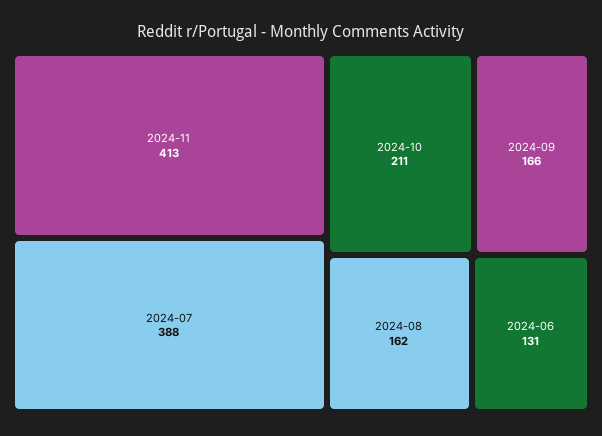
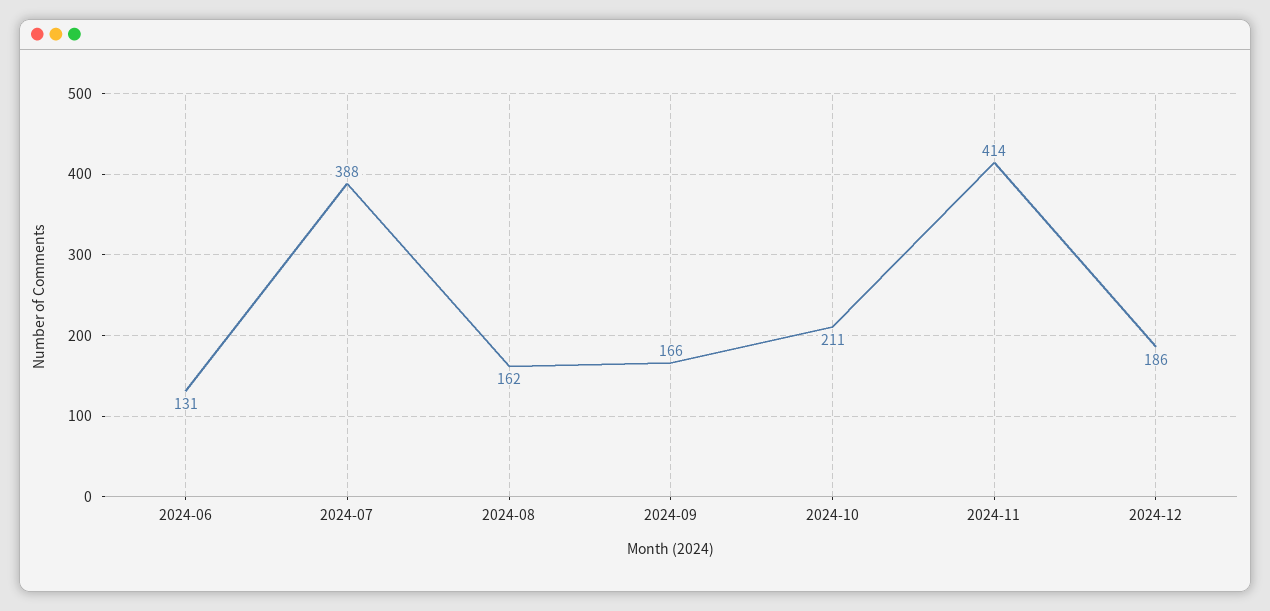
2024-11: 413 -> 414
2024-12: none -> 186

